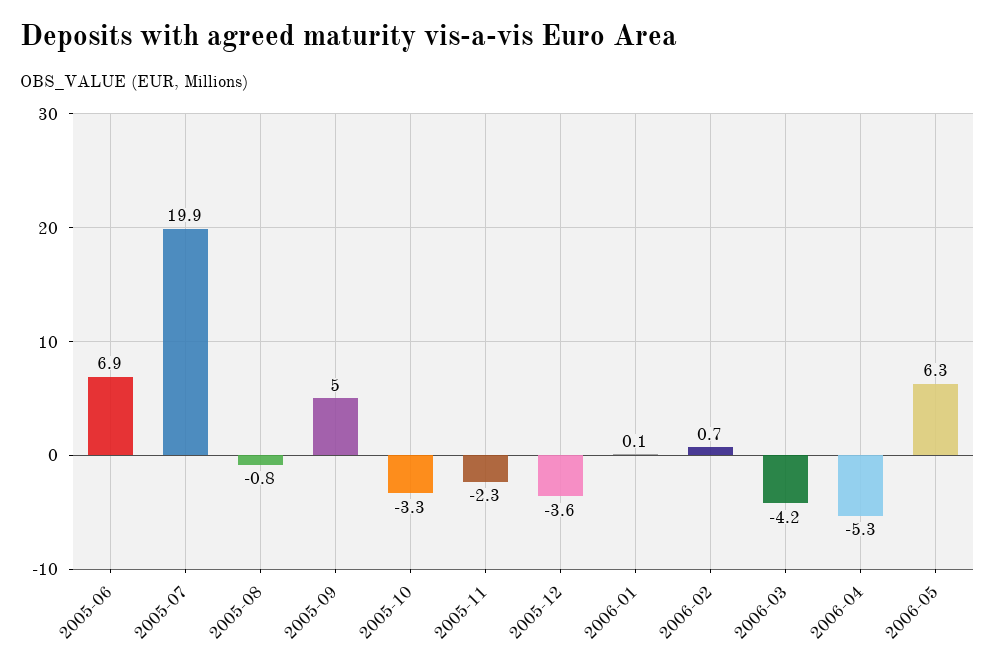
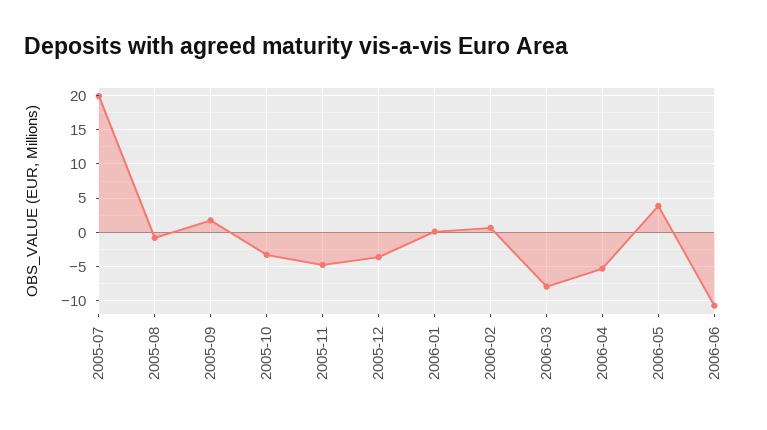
2005-06: 6.9 -> none
2005-09: 5 -> 2
2005-11: -2.3 -> -5
2006-03: -4.2 -> -8
2006-05: 6.3 -> 4
2006-06: none -> -11

